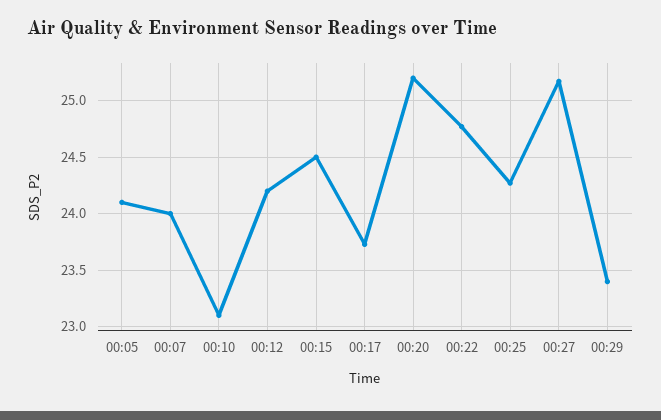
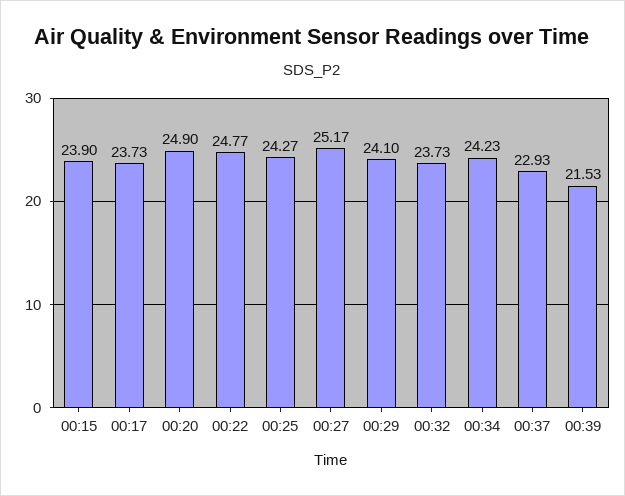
00:05: 24.1 -> none
00:07: 24 -> none
00:10: 23.1 -> none
00:12: 24.2 -> none
00:15: 24.5 -> 23.9
00:20: 25.2 -> 24.9
00:29: 23.4 -> 24.1
00:32: none -> 23.73
00:34: none -> 24.23
00:37: none -> 22.93
00:39: none -> 21.53

